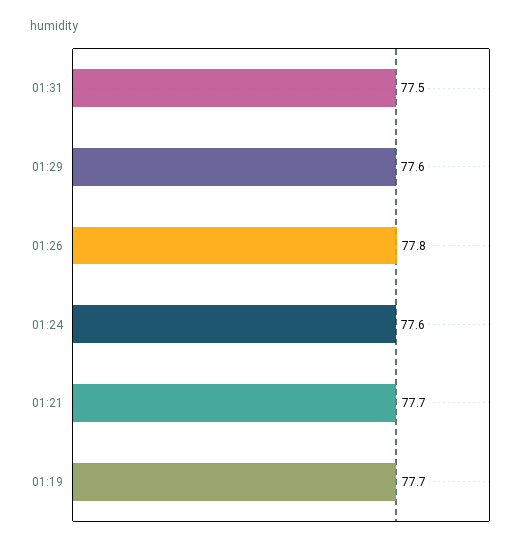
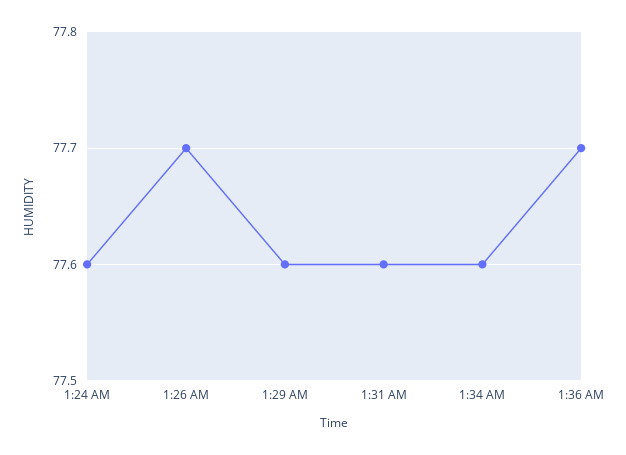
01:31: 77.5 -> 77.6
01:26: 77.8 -> 77.7
01:21: 77.7 -> none
01:19: 77.7 -> none
1:34 AM: none -> 77.6
1:36 AM: none -> 77.7

